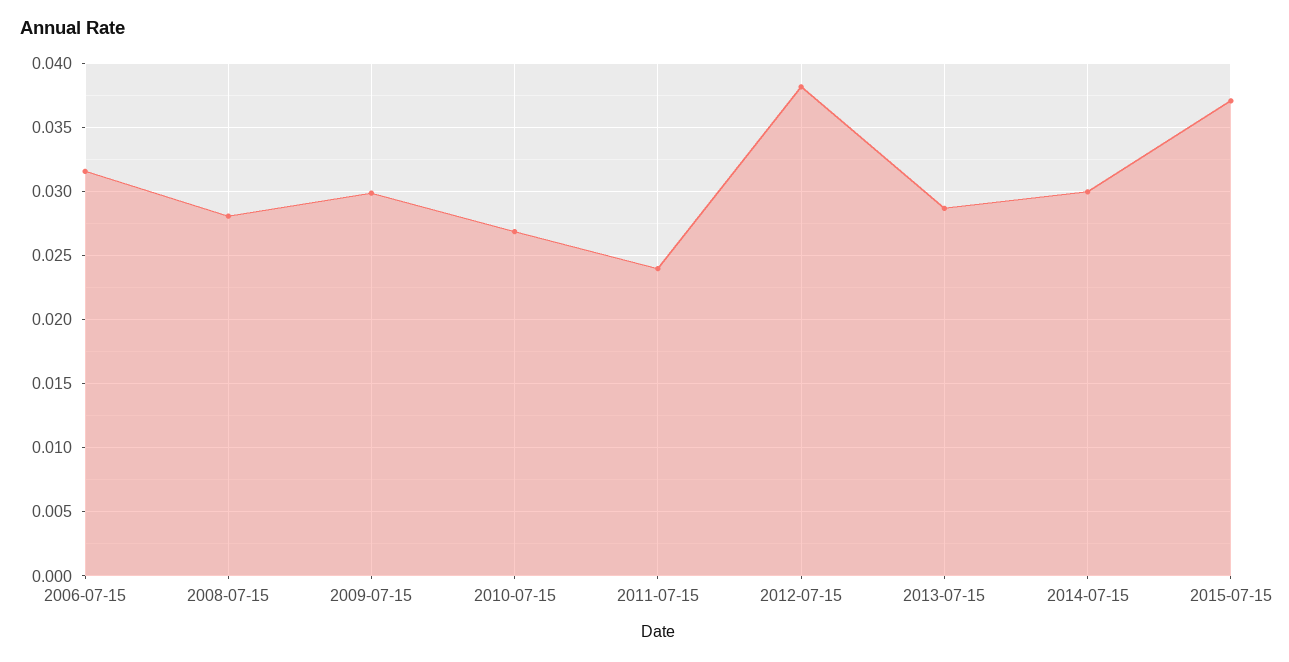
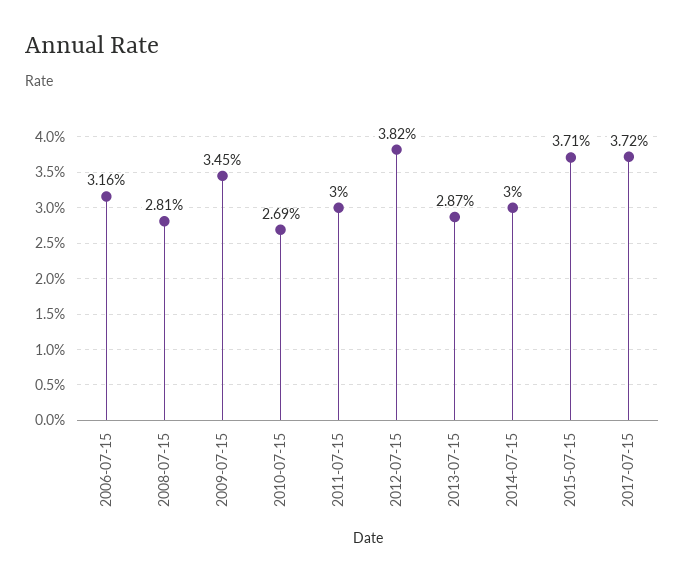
2009-07-15: 0.03 -> 0.0345
2011-07-15: 0.024 -> 0.03
2017-07-15: none -> 0.0372

